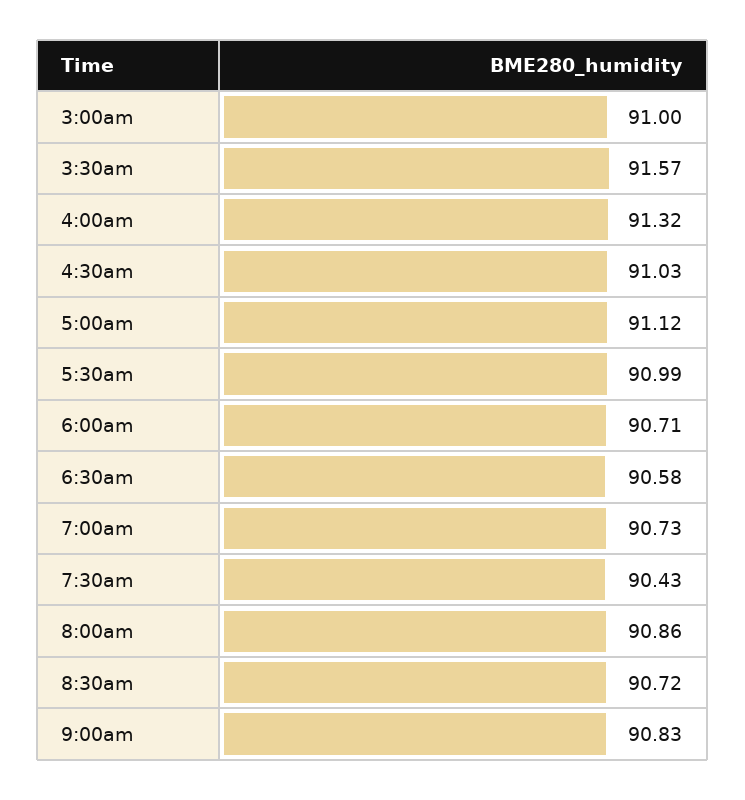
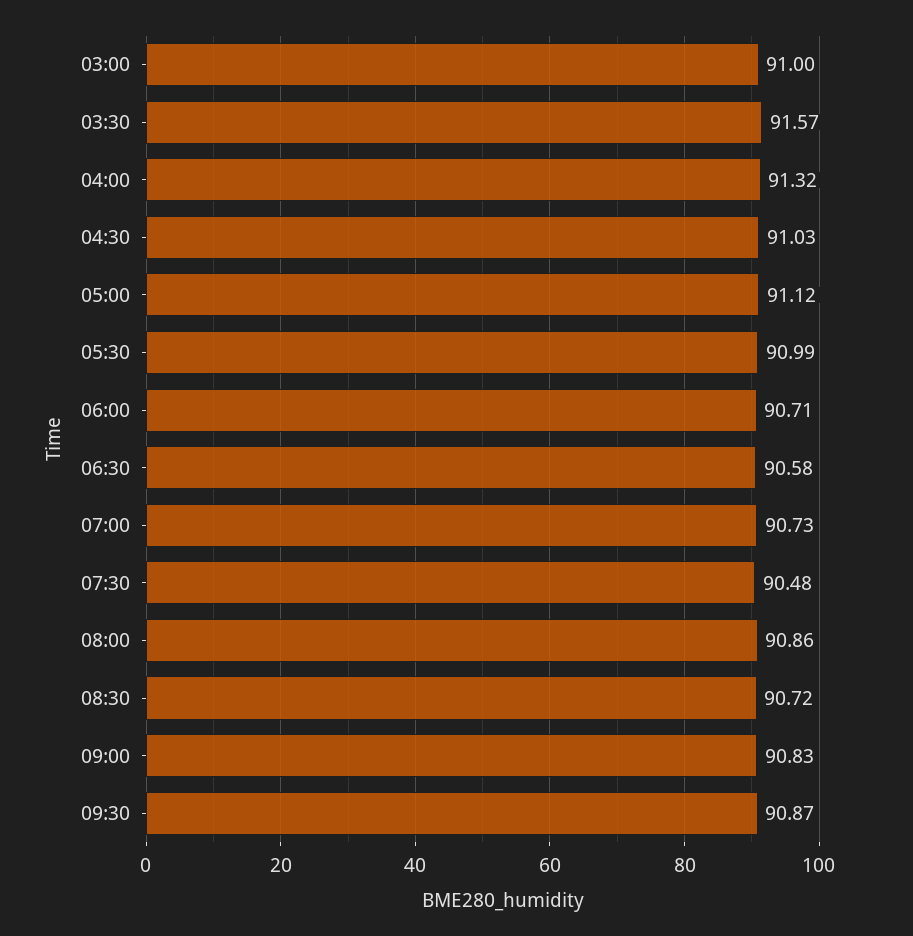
7:30am: 90.43 -> 90.48
09:30: none -> 90.87

